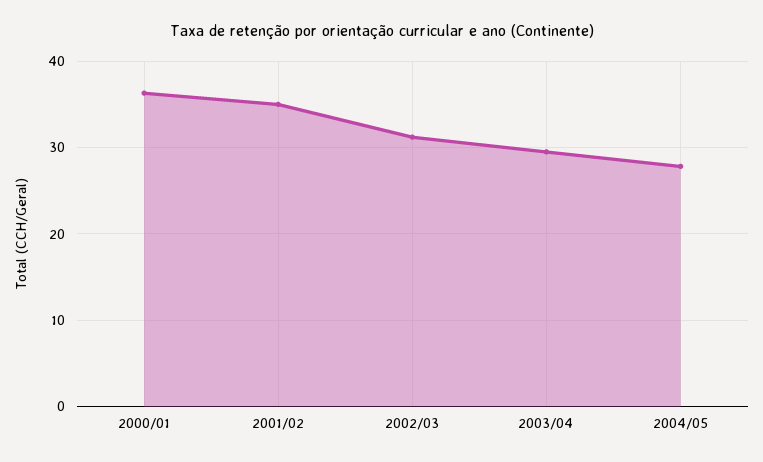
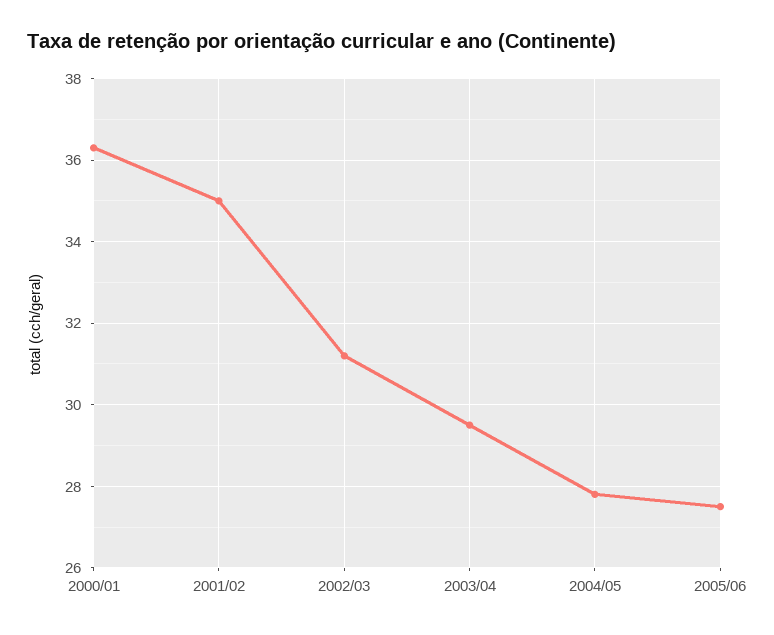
2005/06: none -> 27.5

